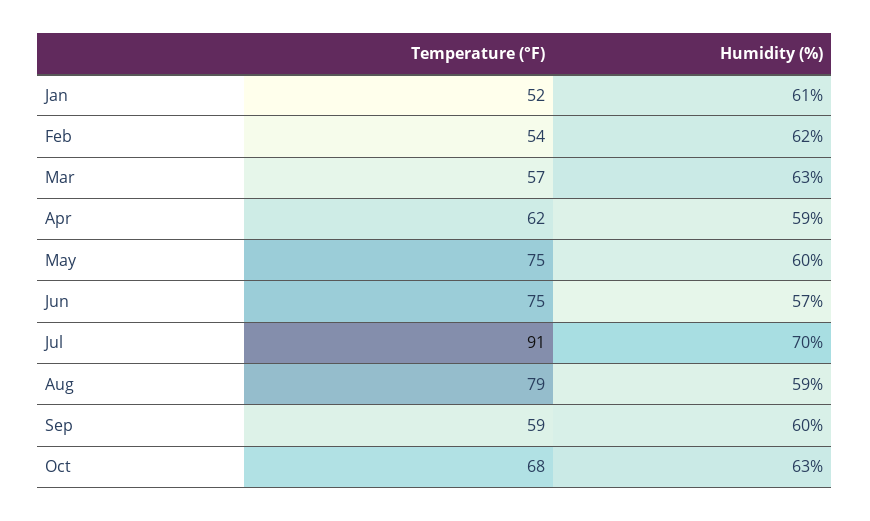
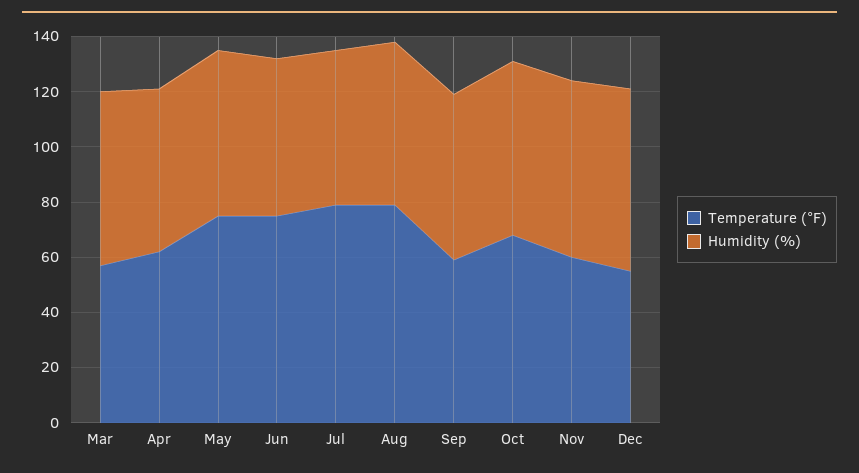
Temperature (°F), Jan: 52 -> none
Humidity (%), Jan: 61 -> none
Temperature (°F), Feb: 54 -> none
Humidity (%), Feb: 62 -> none
Temperature (°F), Jul: 91 -> 80
Humidity (%), Jul: 70 -> 55
Temperature (°F), Nov: none -> 60
Humidity (%), Nov: none -> 65
Temperature (°F), Dec: none -> 55
Humidity (%), Dec: none -> 65

